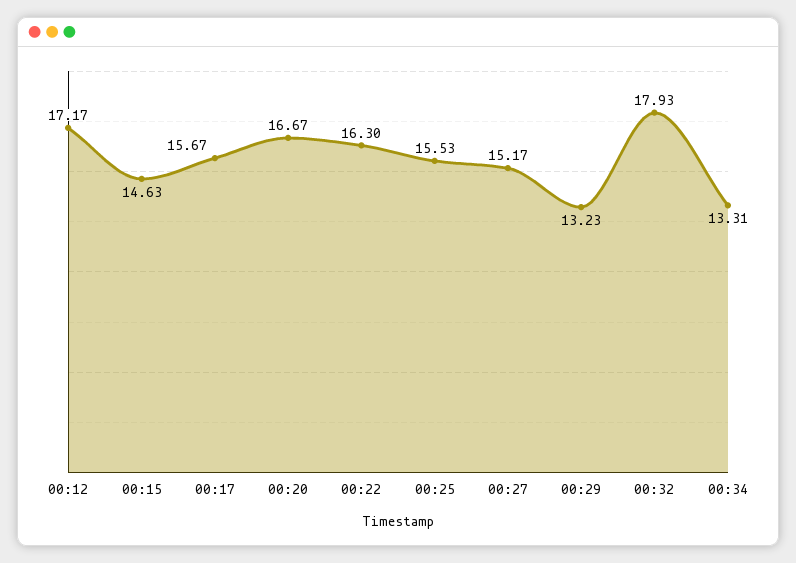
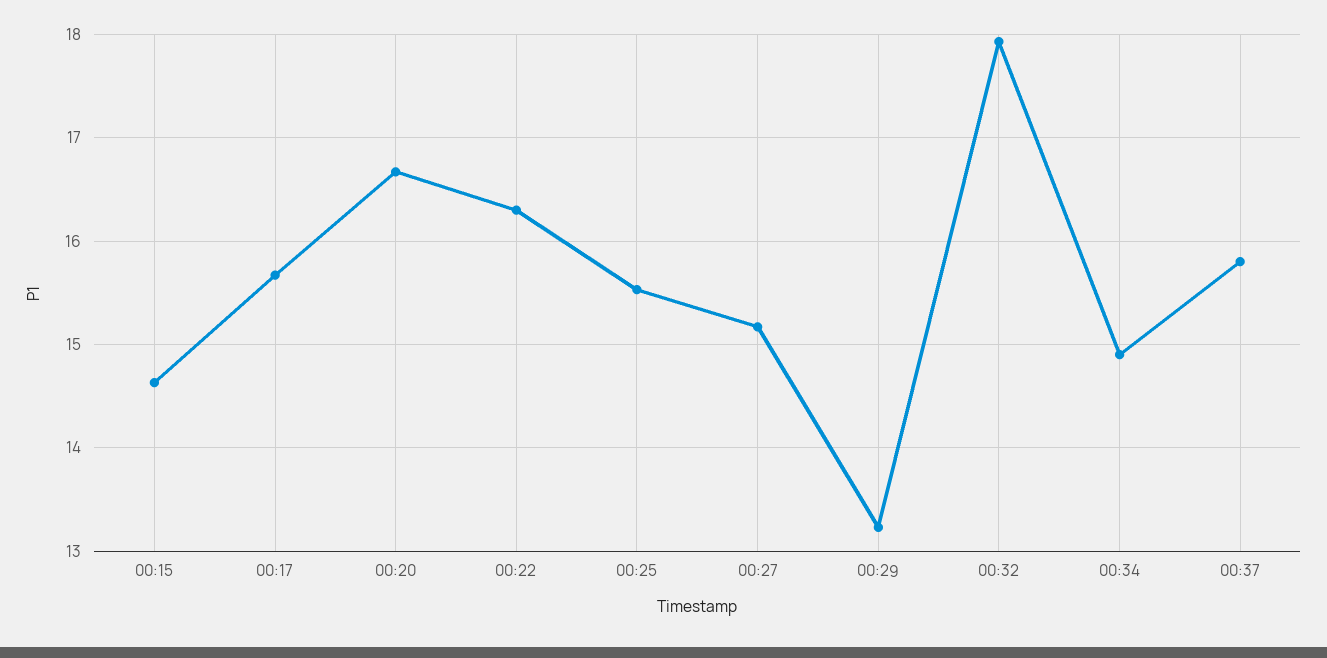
00:12: 17.17 -> none
00:34: 13.31 -> 14.9
00:37: none -> 15.8

